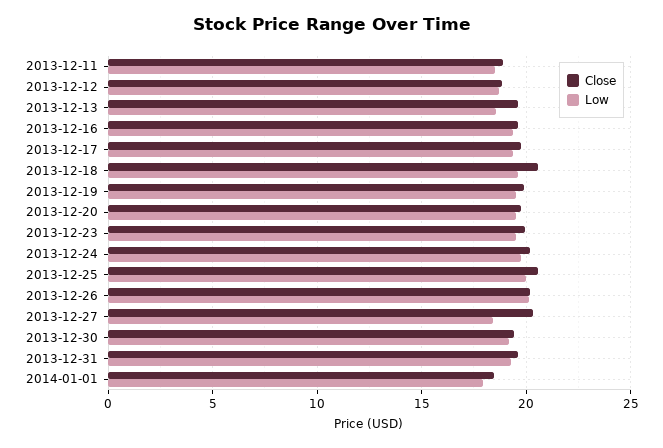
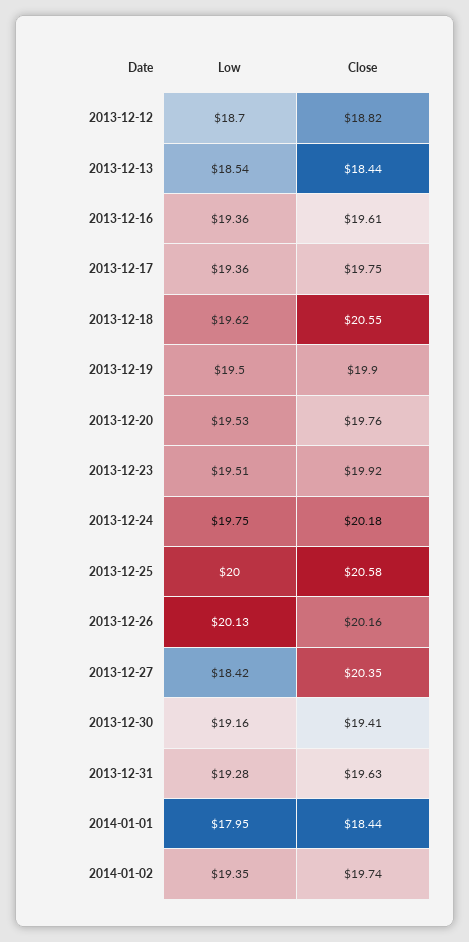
Close, 2013-12-11: 19 -> none
Low, 2013-12-11: 18.5 -> none
Close, 2013-12-13: 19.5 -> 18.44
Low, 2014-01-02: none -> 19.35
Close, 2014-01-02: none -> 19.74

